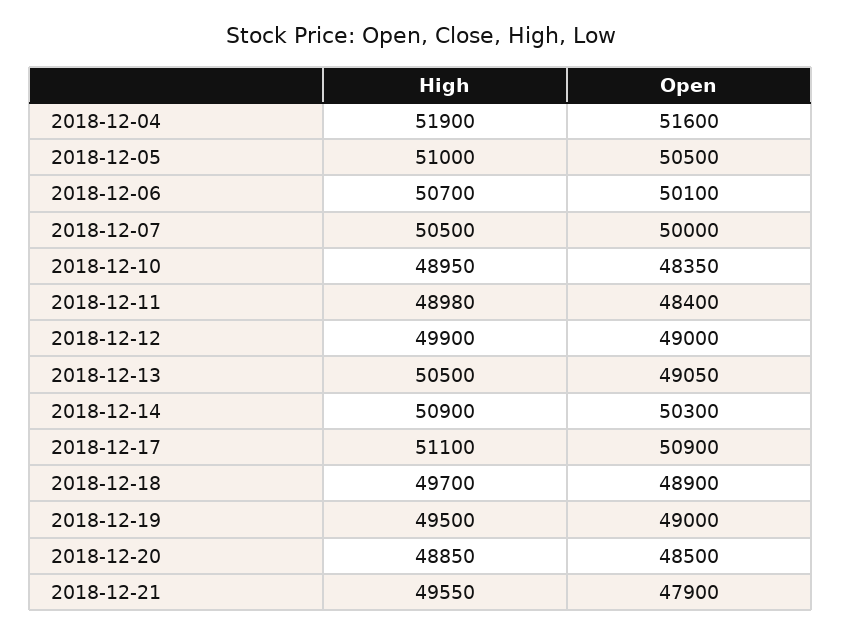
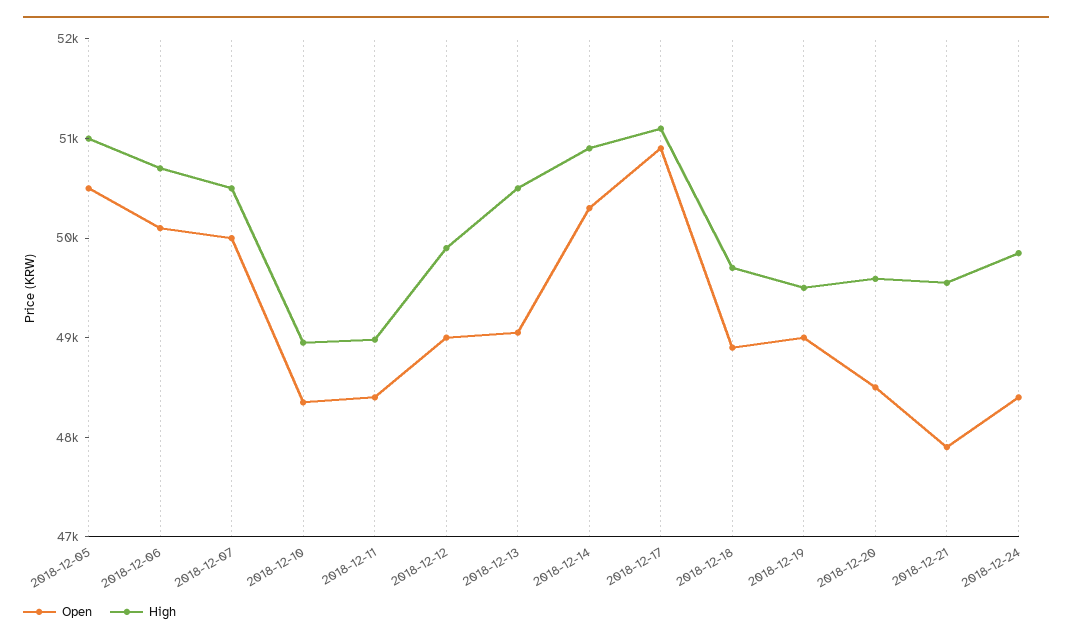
High, 2018-12-04: 51900 -> none
Open, 2018-12-04: 51600 -> none
High, 2018-12-20: 48850 -> 49600
Open, 2018-12-24: none -> 48400
High, 2018-12-24: none -> 49800

